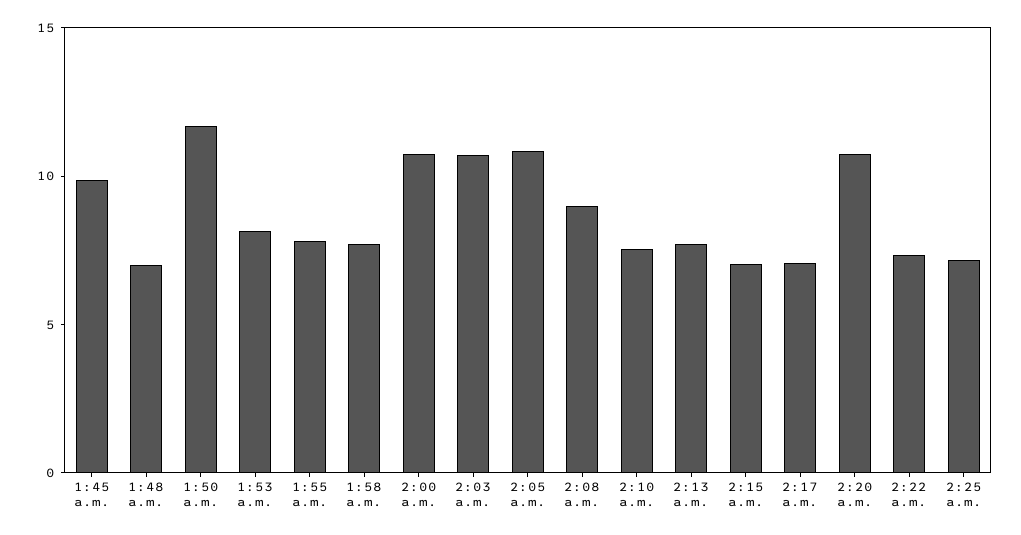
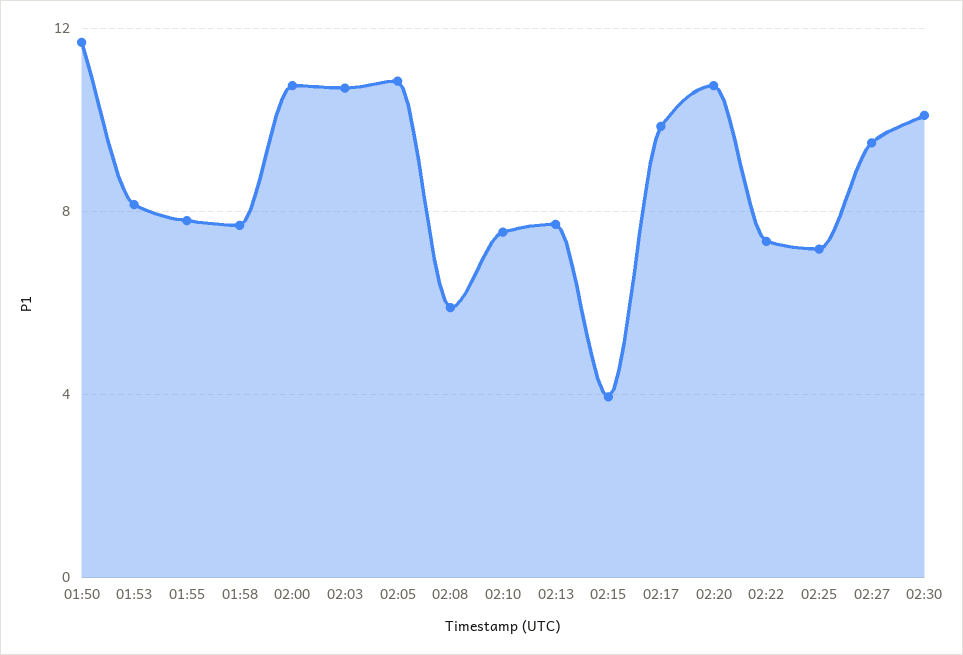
1:45 a.m.: 10 -> none
1:48 a.m.: 7 -> none
2:08 a.m.: 9 -> 6
2:15 a.m.: 7 -> 4
2:17 a.m.: 7 -> 10
02:27: none -> 9.5
02:30: none -> 10

